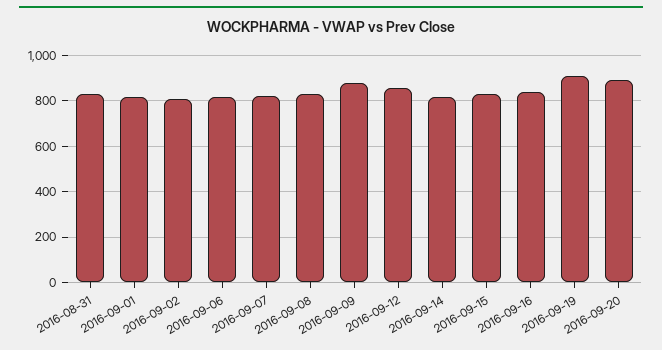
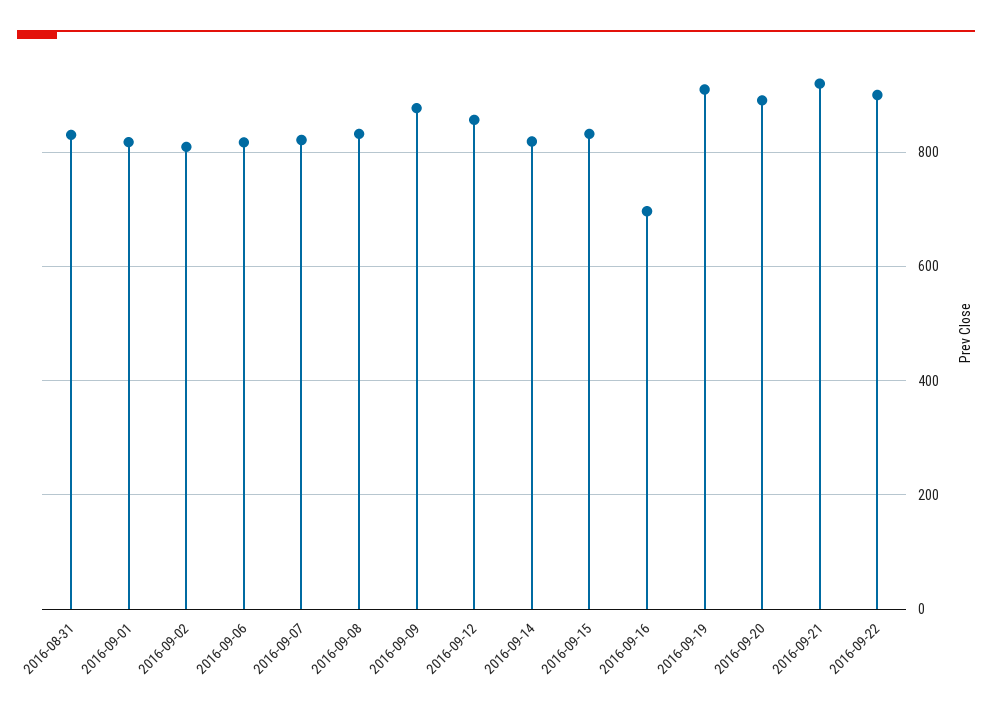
2016-09-16: 850 -> 700
2016-09-21: none -> 920
2016-09-22: none -> 900

